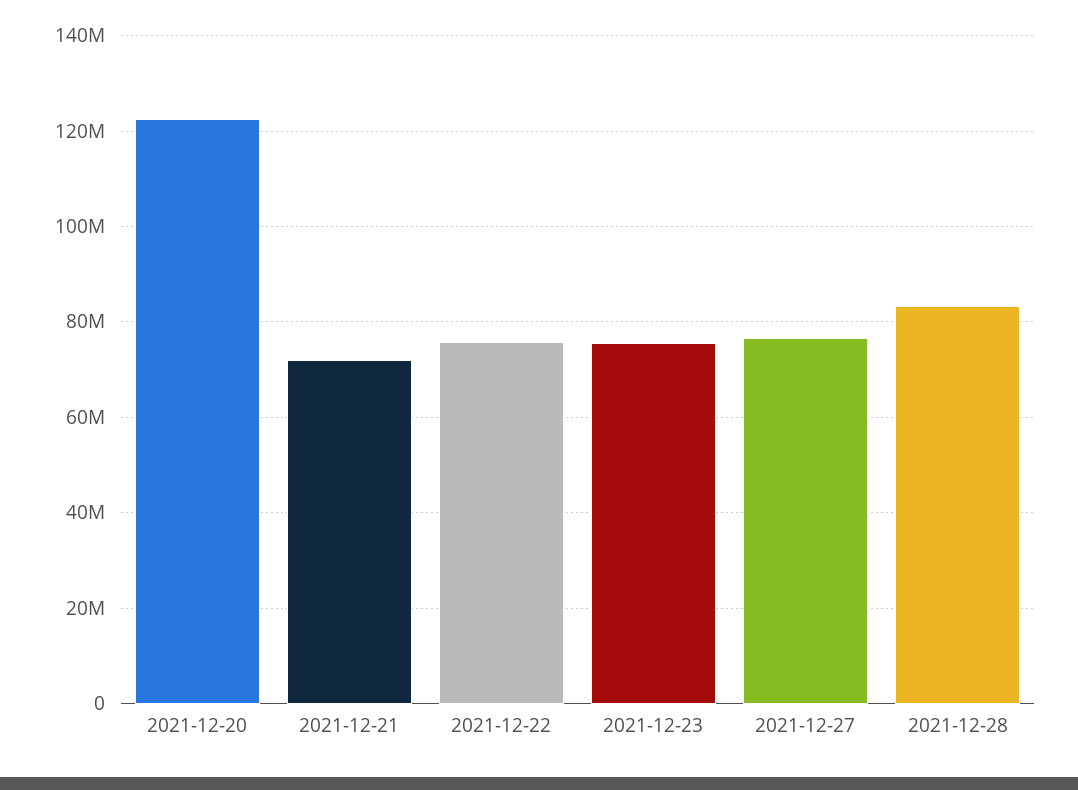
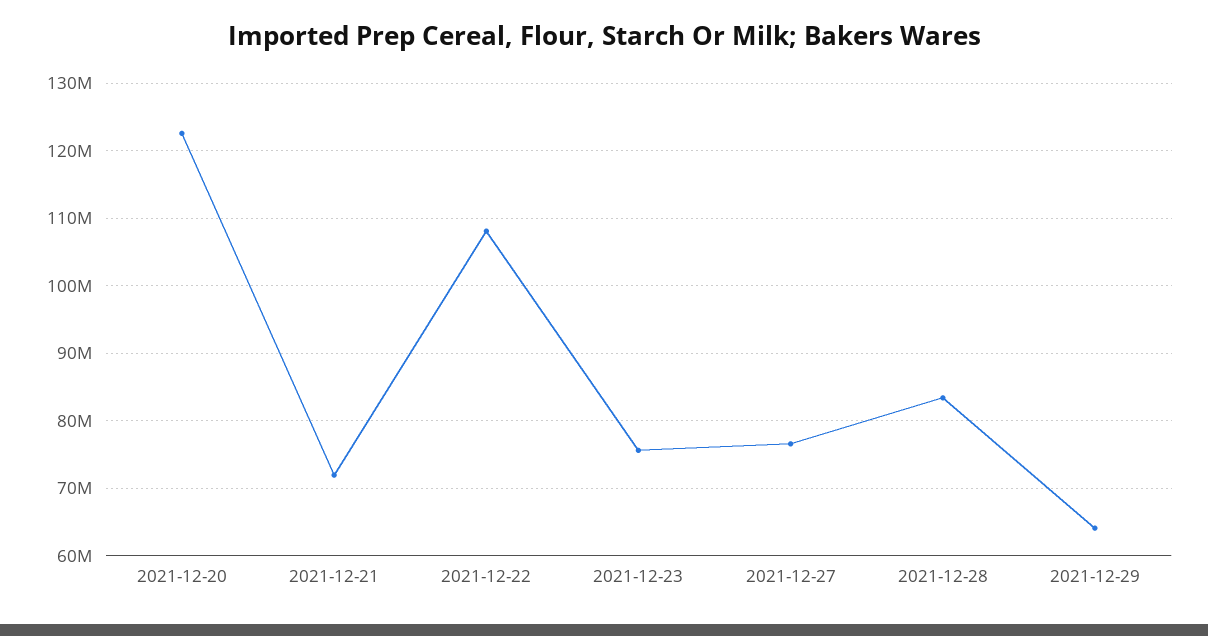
2021-12-22: 76000000 -> 108000000
2021-12-29: none -> 64000000

